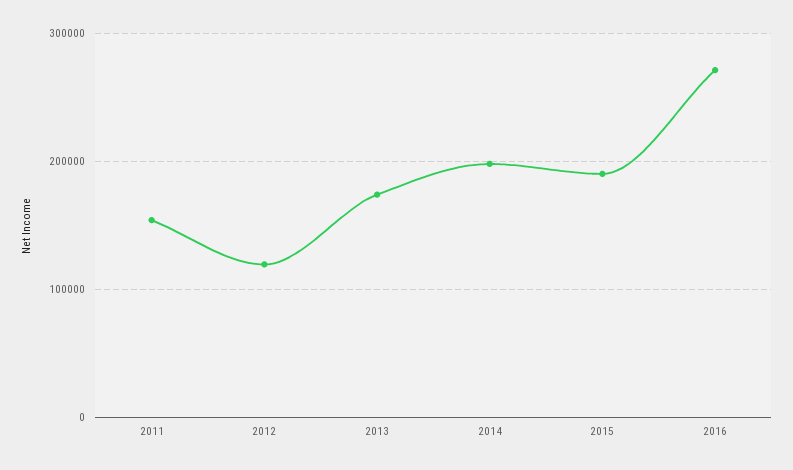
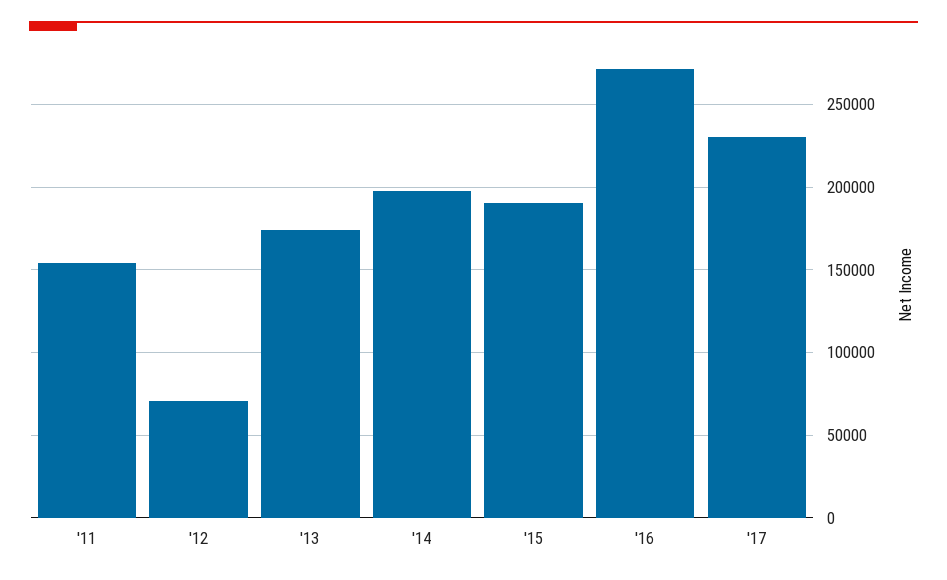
2012: 120000 -> 70000
'17: none -> 230000

